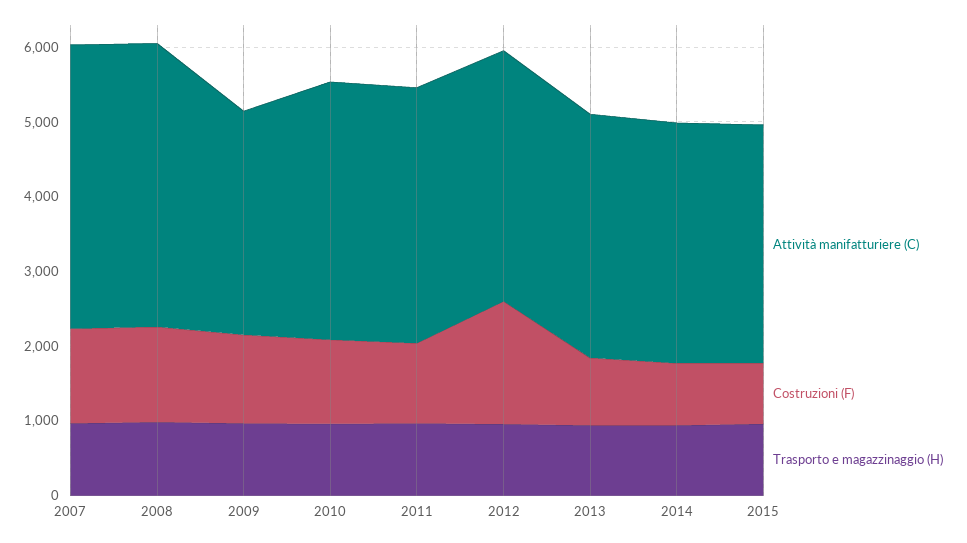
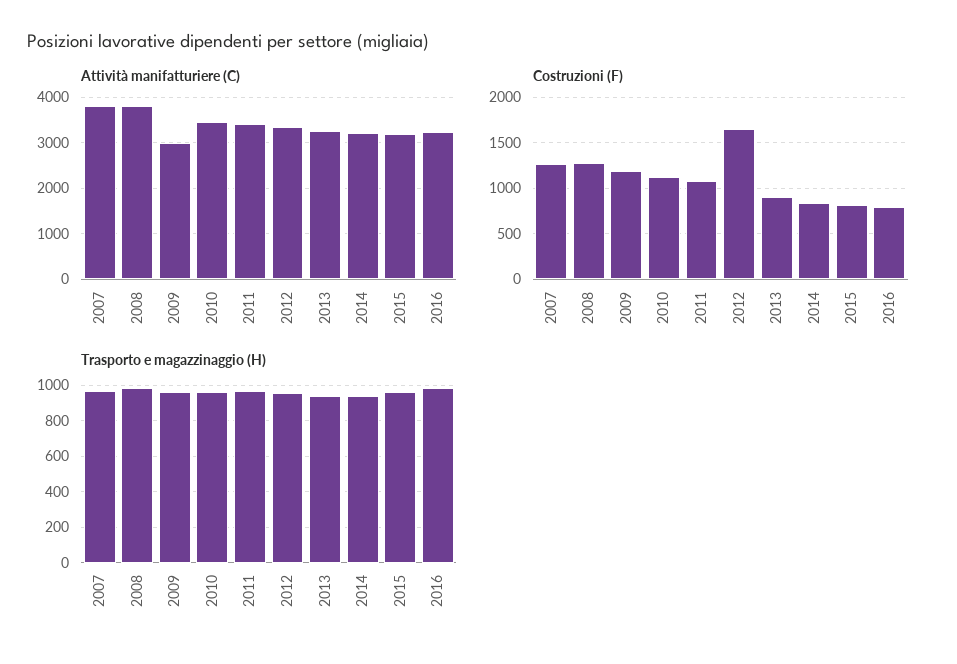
Attività manifatturiere (C), 2016: none -> 3200
Costruzioni (F), 2016: none -> 800
Trasporto e magazzinaggio (H), 2016: none -> 1000

